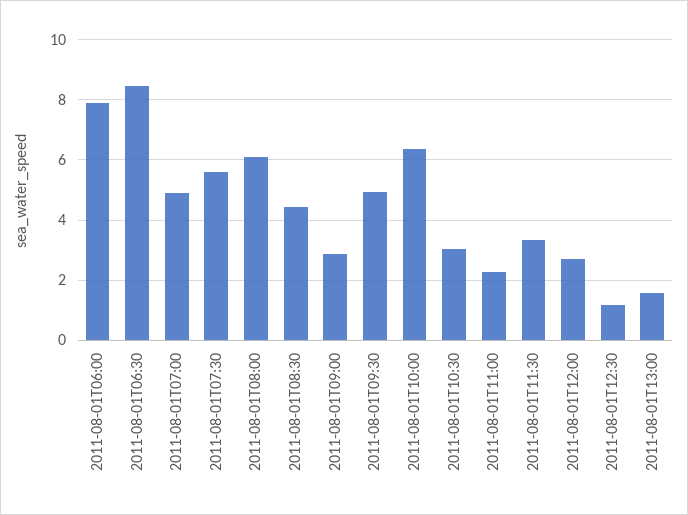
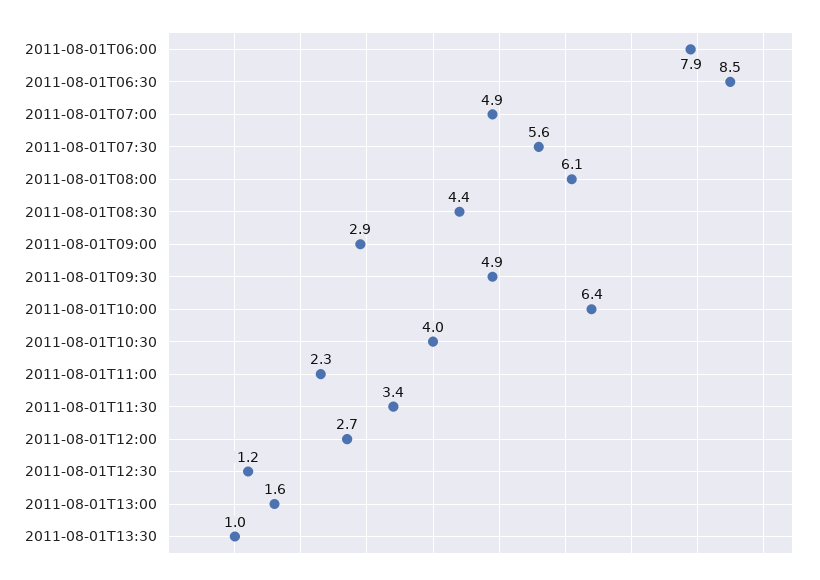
2011-08-01T10:30: 3 -> 4
2011-08-01T13:30: none -> 1

